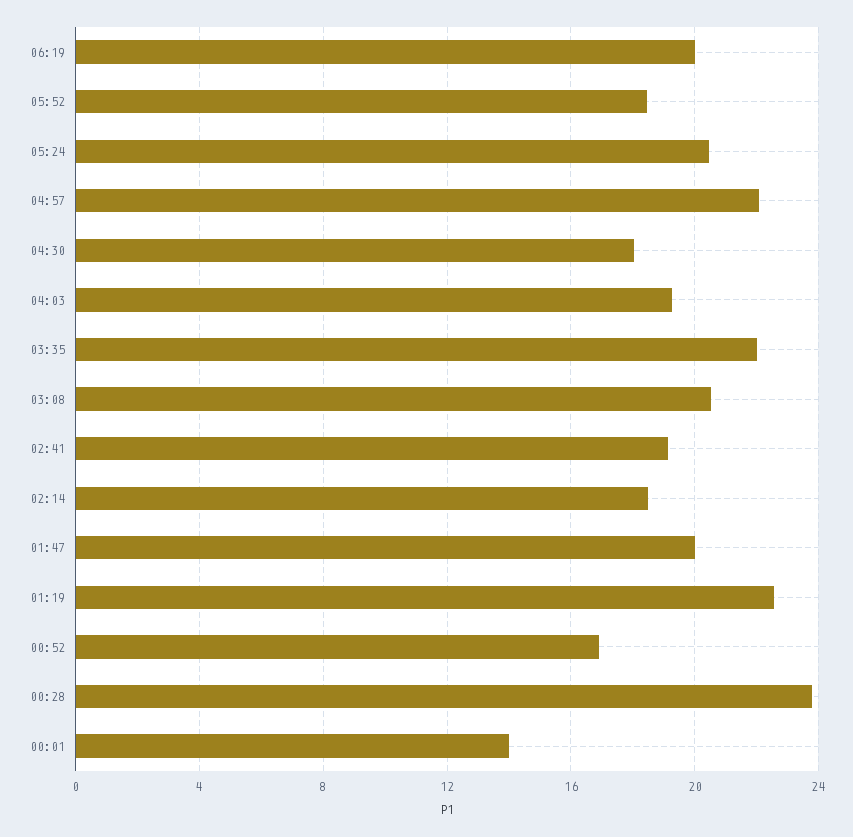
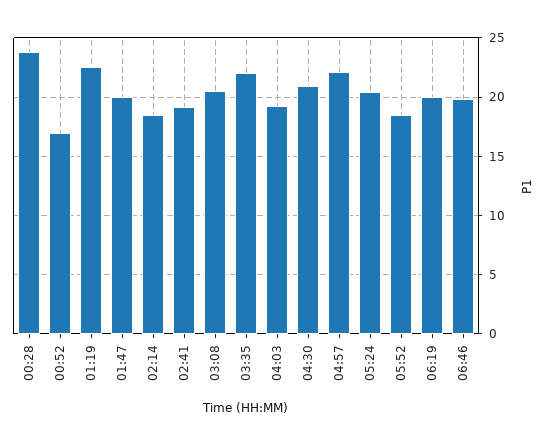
04:30: 18 -> 21
00:01: 14 -> none
06:46: none -> 20

